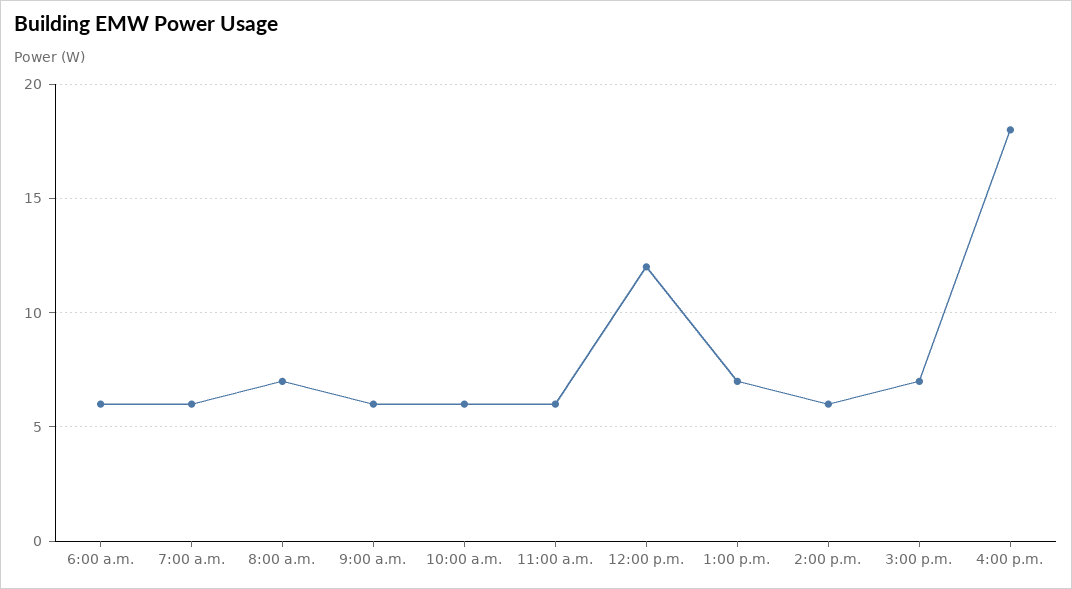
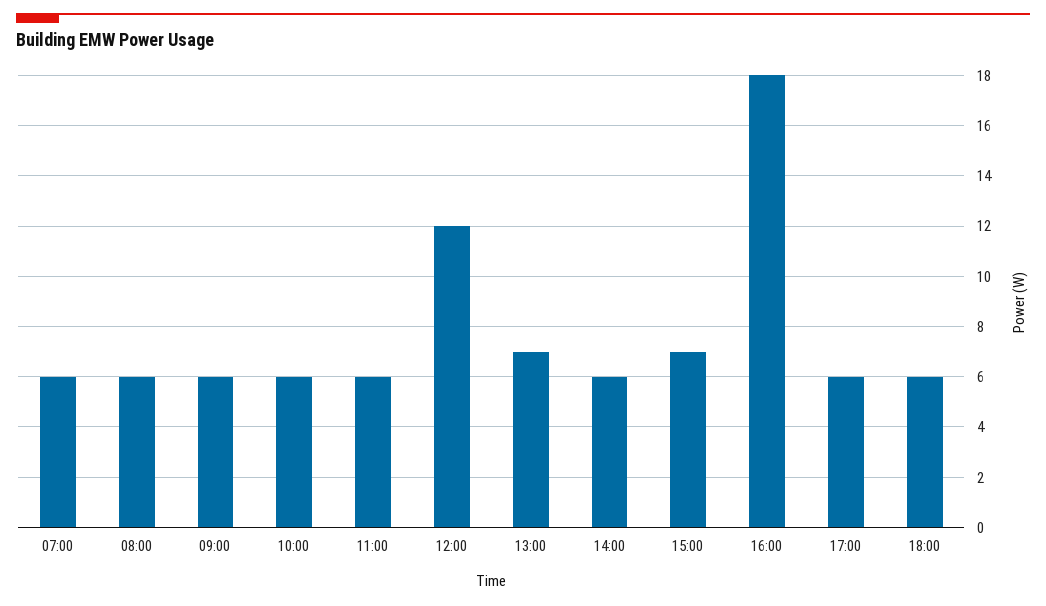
6:00 a.m.: 6 -> none
8:00 a.m.: 7 -> 6
17:00: none -> 6
18:00: none -> 6

